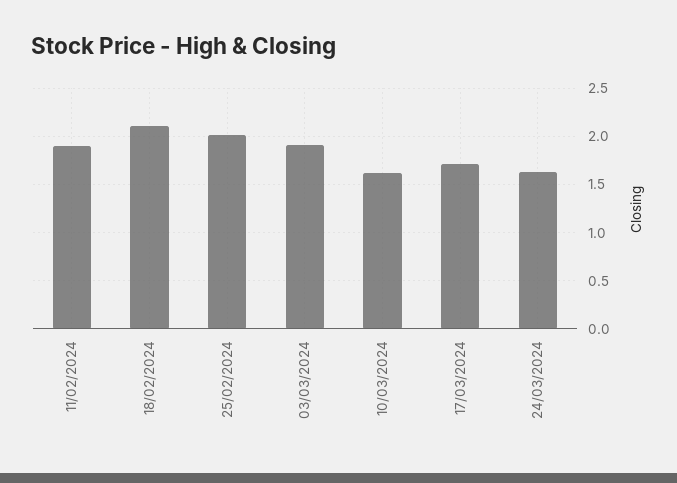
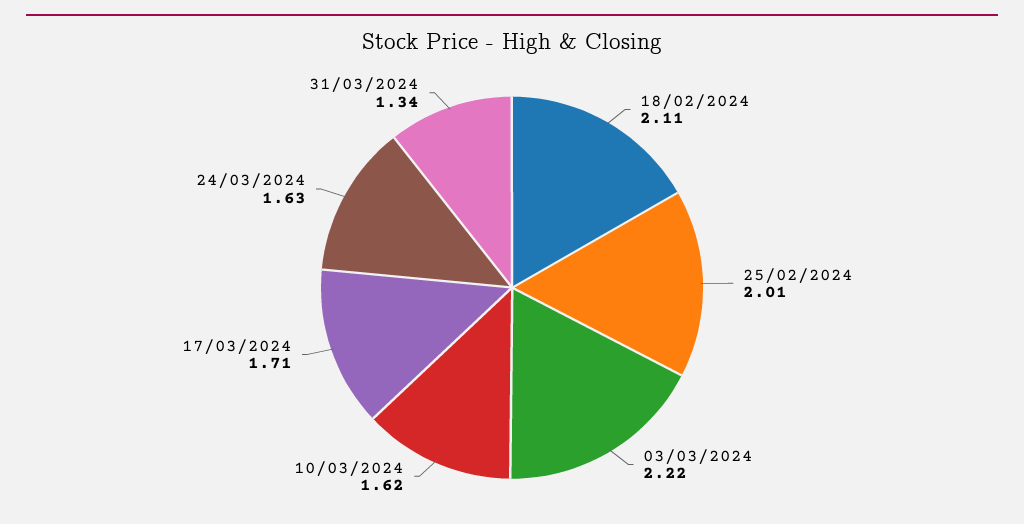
11/02/2024: 1.9 -> none
03/03/2024: 1.9 -> 2.22
31/03/2024: none -> 1.34

